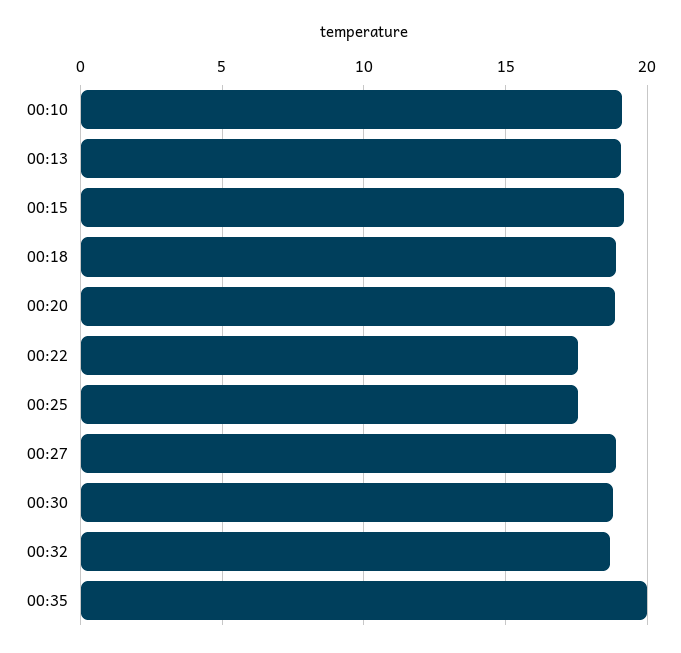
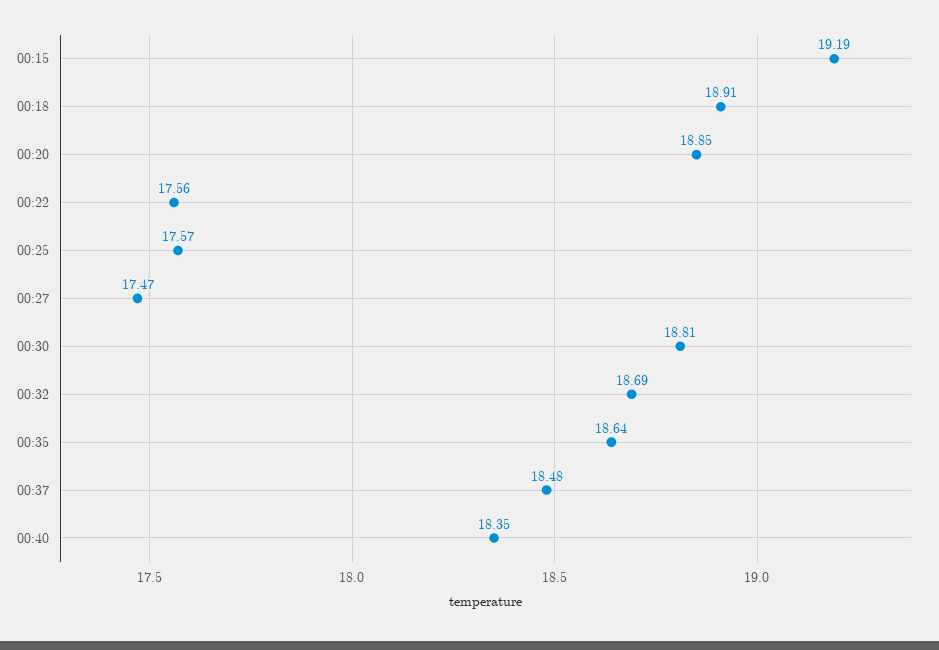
00:10: 19 -> none
00:13: 19 -> none
00:27: 19 -> 17.47
00:35: 20 -> 18.64
00:37: none -> 18.48
00:40: none -> 18.35

